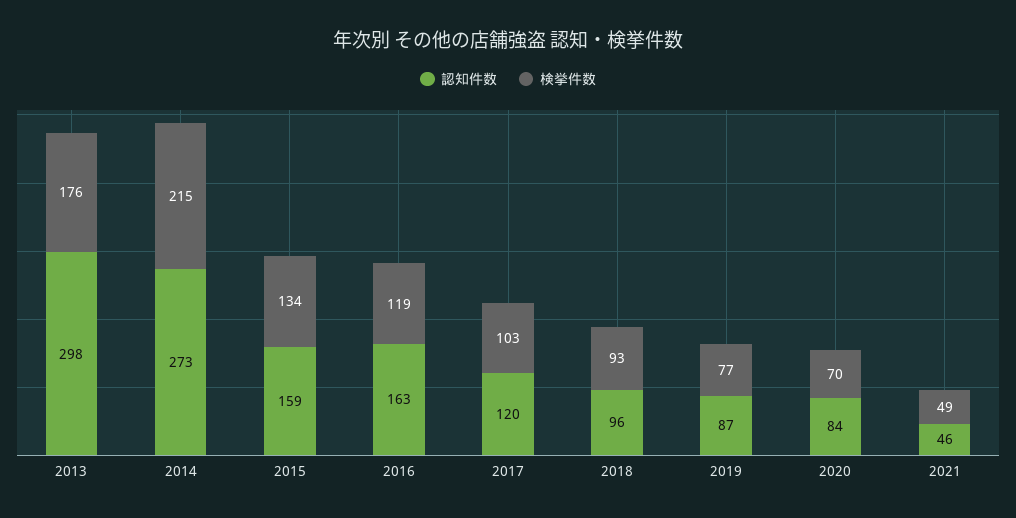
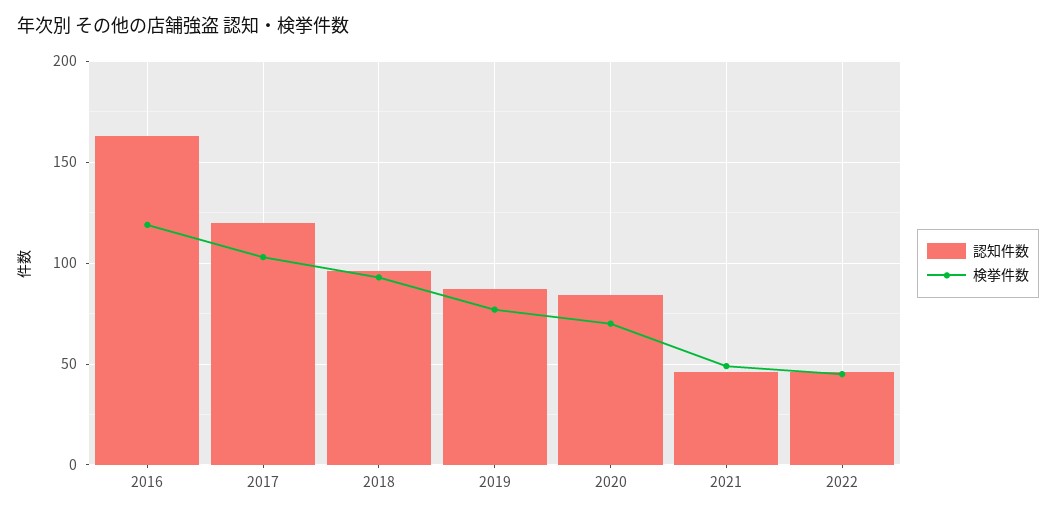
認知件数, 2013: 298 -> none
検挙件数, 2013: 176 -> none
認知件数, 2014: 273 -> none
検挙件数, 2014: 215 -> none
認知件数, 2015: 159 -> none
検挙件数, 2015: 134 -> none
認知件数, 2022: none -> 45
検挙件数, 2022: none -> 45

